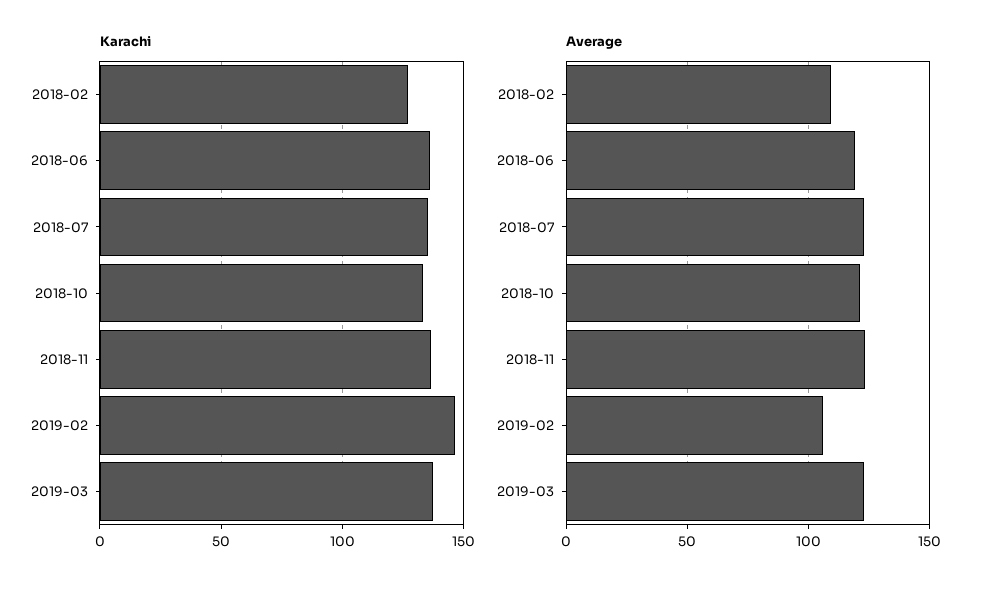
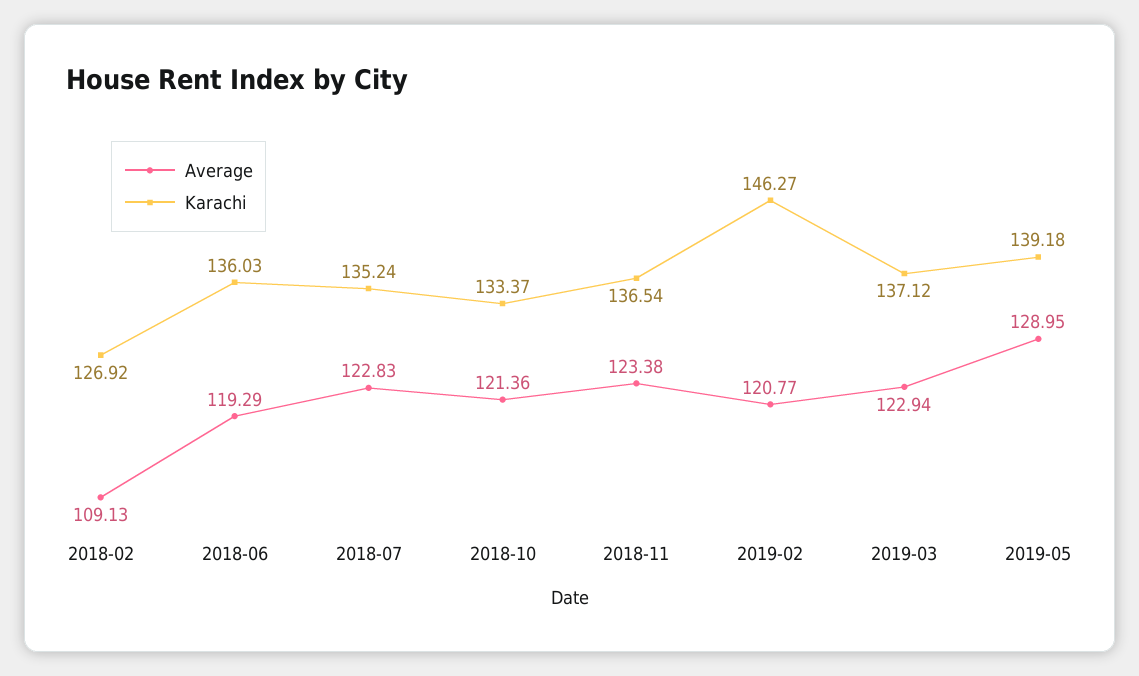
Average, 2019-02: 105 -> 120.77
Average, 2019-05: none -> 128.95
Karachi, 2019-05: none -> 139.18

